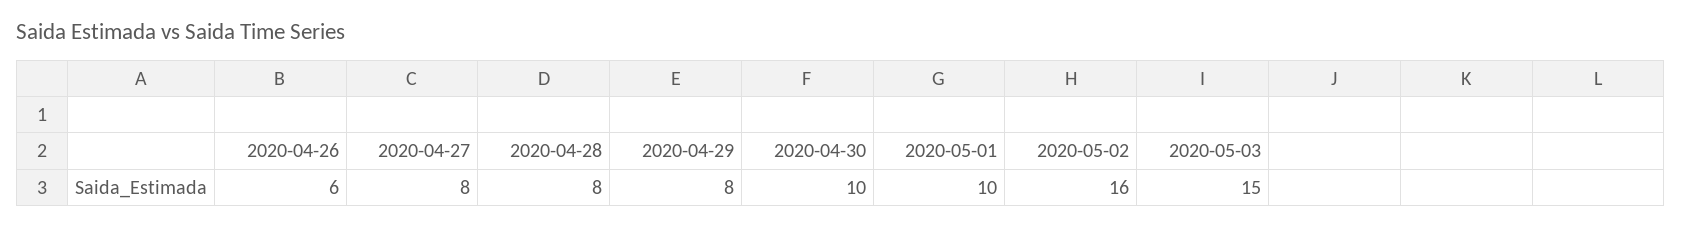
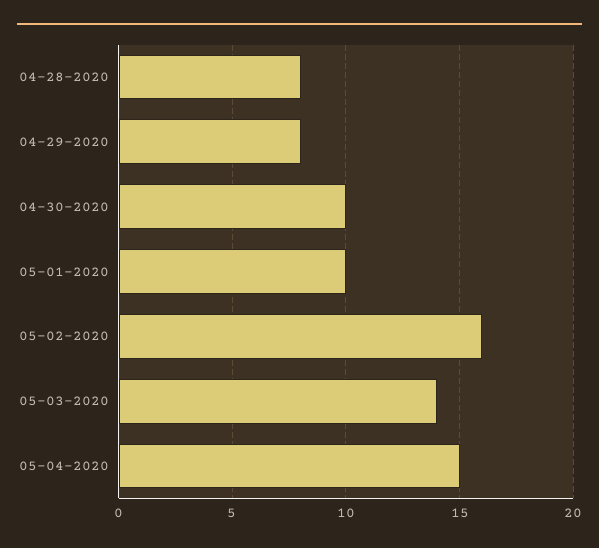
2020-04-26: 6 -> none
2020-04-27: 8 -> none
2020-05-03: 15 -> 14
05-04-2020: none -> 15

